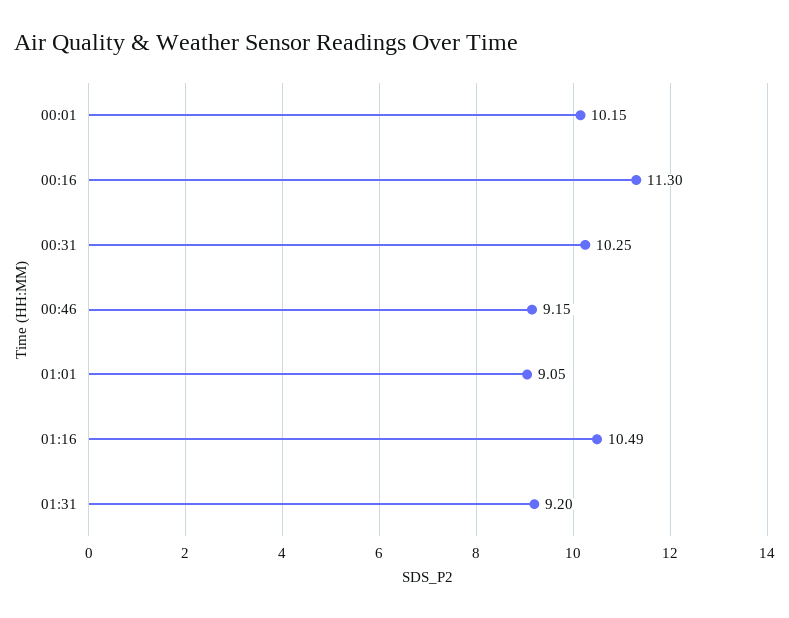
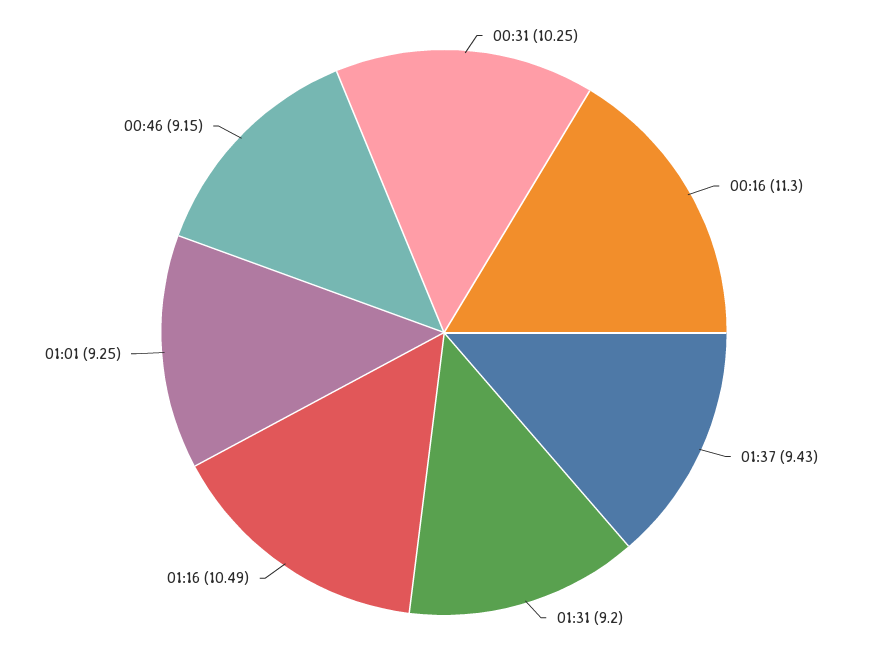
00:01: 10.15 -> none
01:01: 9.05 -> 9.25
01:37: none -> 9.43

